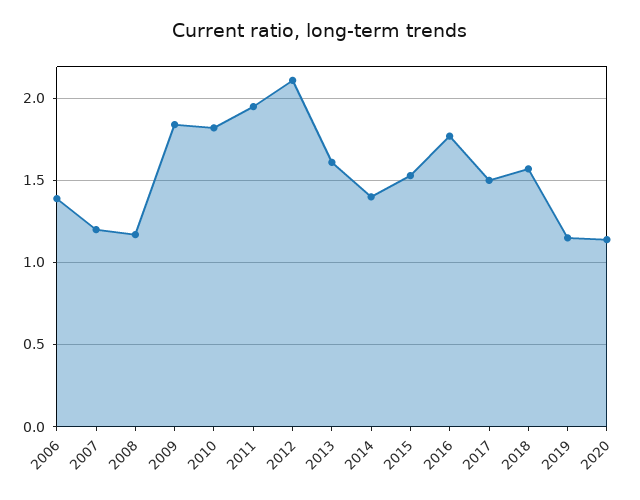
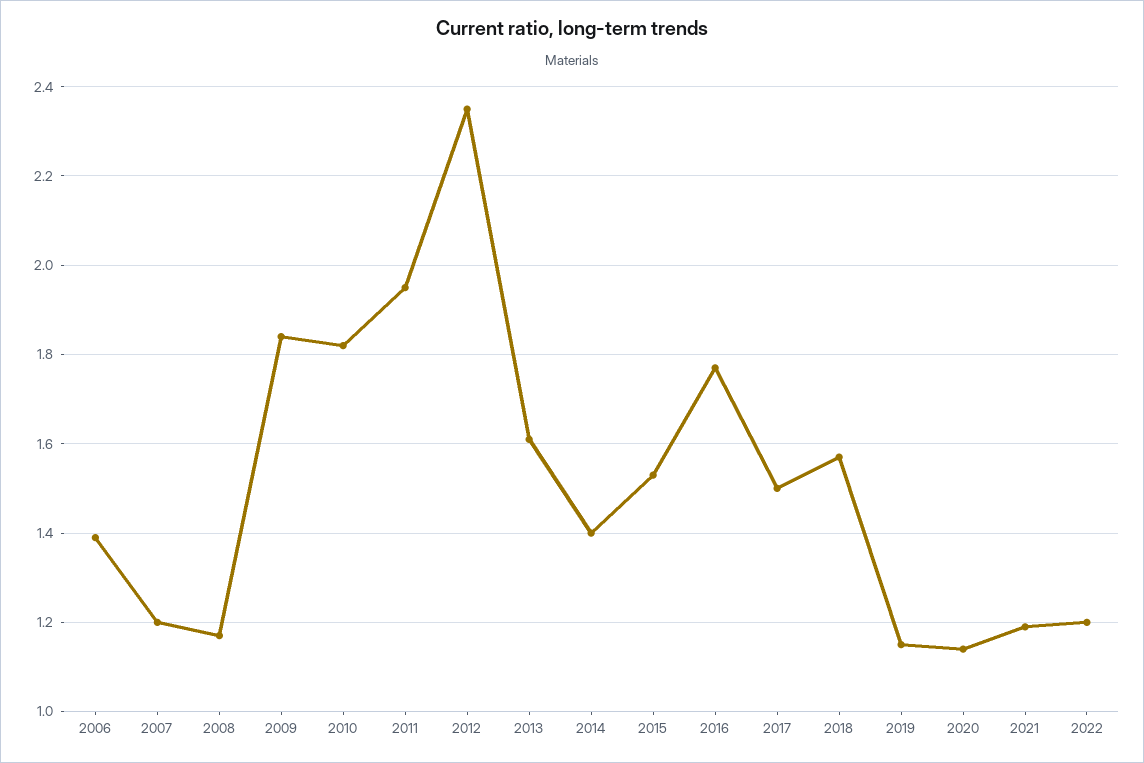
2012: 2.1 -> 2.35
2021: none -> 1.2
2022: none -> 1.2

